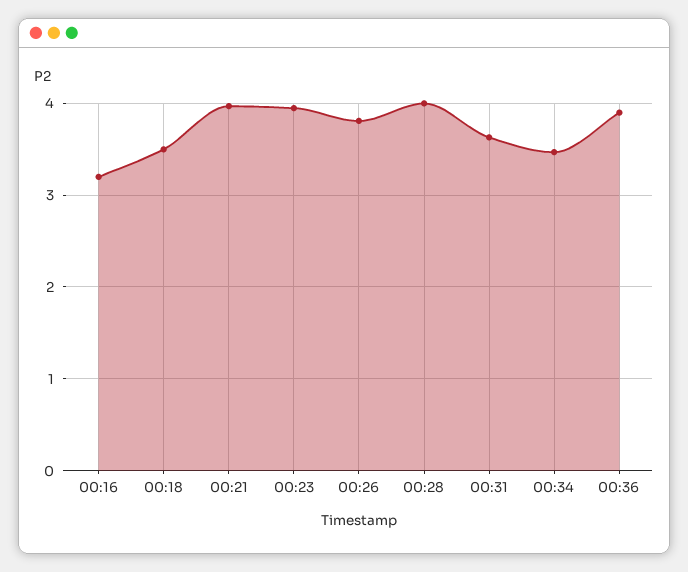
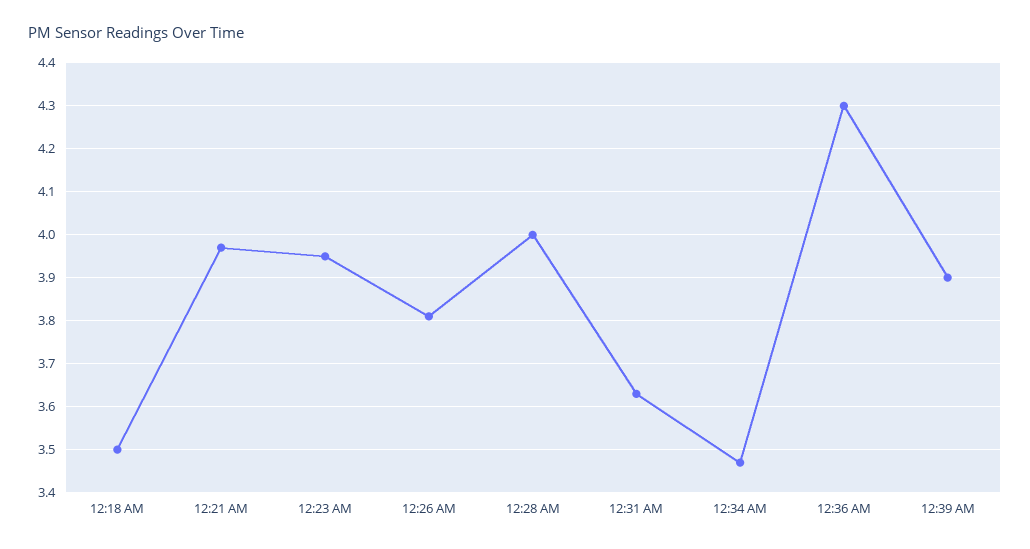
00:16: 3.2 -> none
00:36: 3.9 -> 4.3
12:39 AM: none -> 3.9

